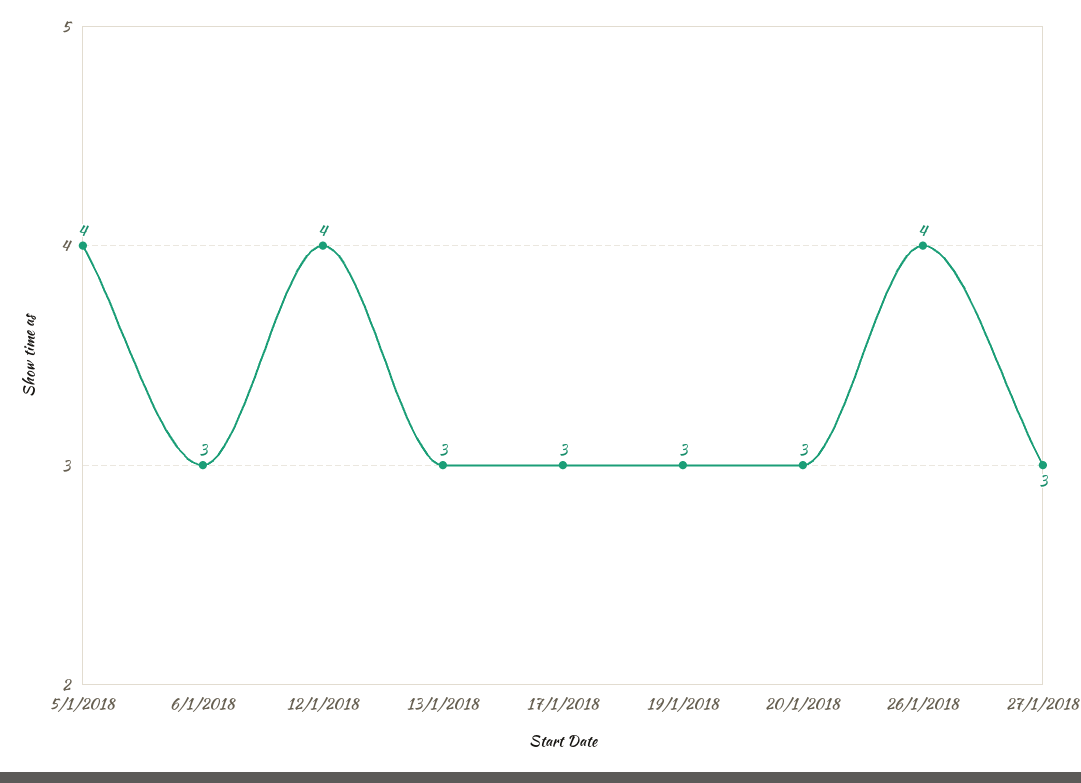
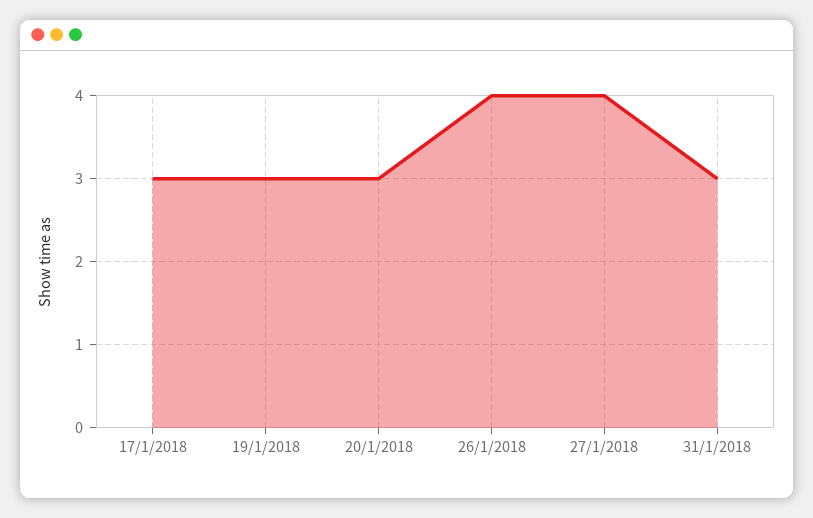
5/1/2018: 4 -> none
6/1/2018: 3 -> none
12/1/2018: 4 -> none
13/1/2018: 3 -> none
27/1/2018: 3 -> 4
31/1/2018: none -> 3

